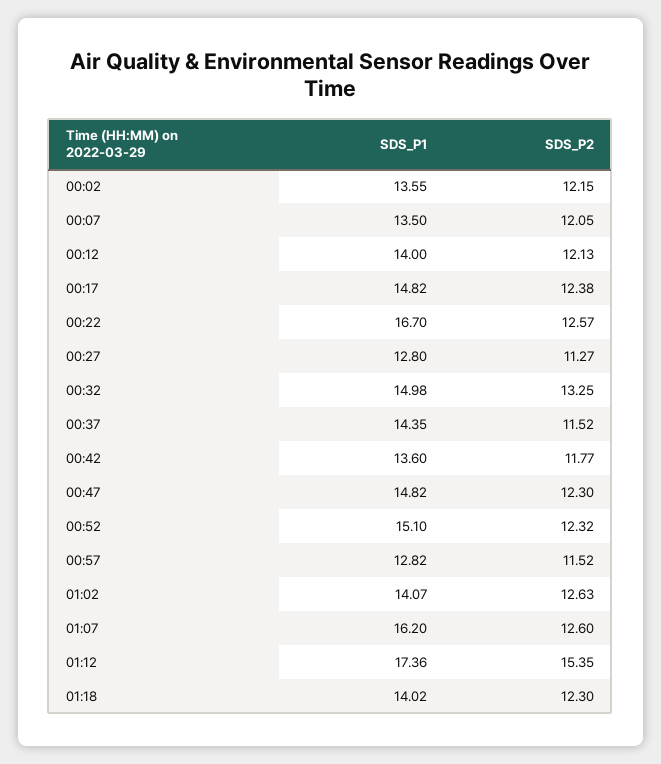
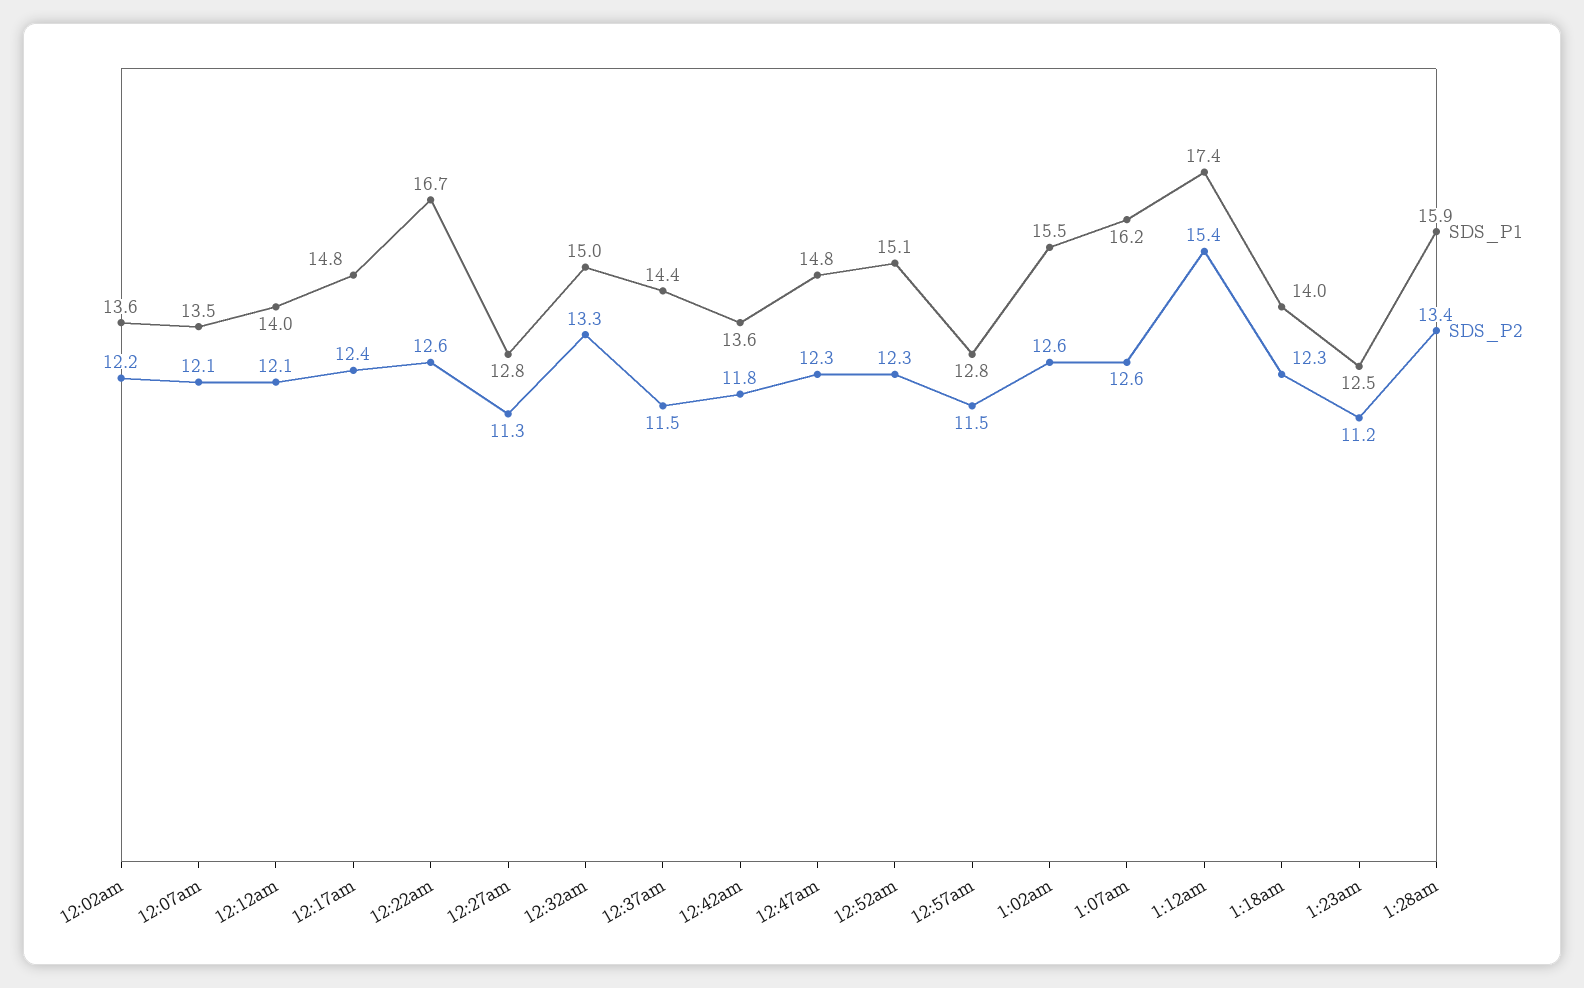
SDS_P1, 01:02: 14.07 -> 15.5
SDS_P1, 1:23am: none -> 12.5
SDS_P2, 1:23am: none -> 11.2
SDS_P1, 1:28am: none -> 15.9
SDS_P2, 1:28am: none -> 13.4

